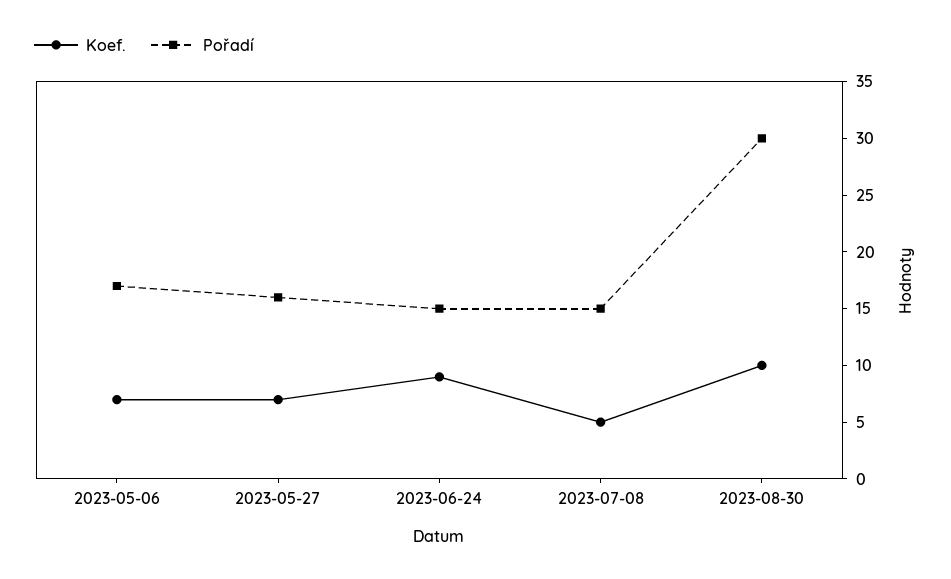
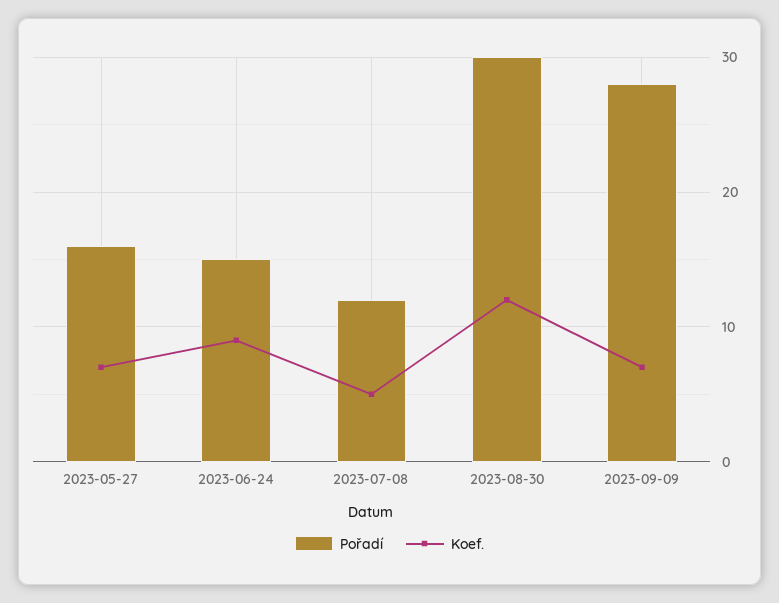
Koef., 2023-05-06: 7 -> none
Pořadí, 2023-05-06: 17 -> none
Pořadí, 2023-07-08: 15 -> 12
Koef., 2023-08-30: 10 -> 12
Pořadí, 2023-09-09: none -> 28
Koef., 2023-09-09: none -> 7

